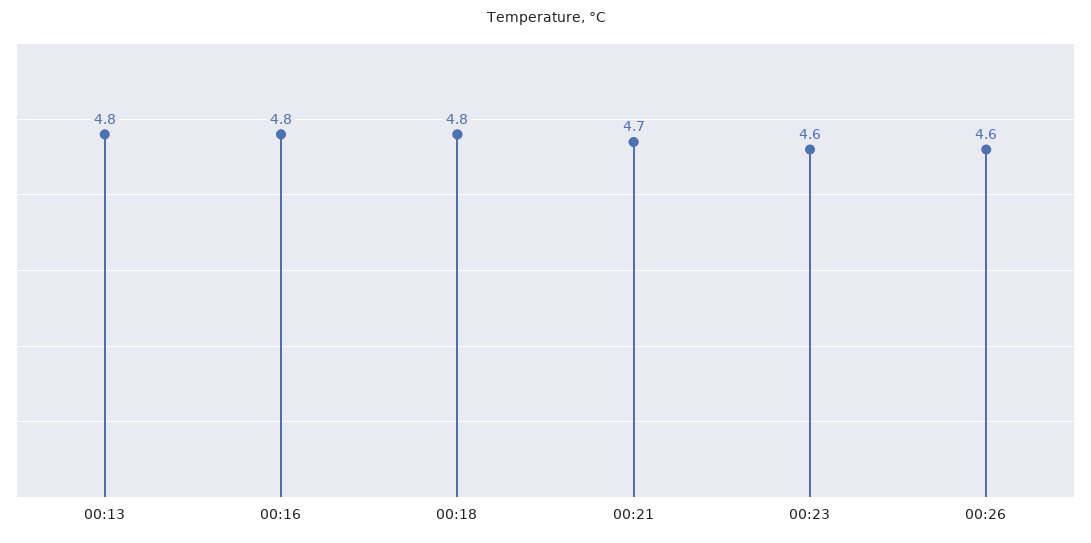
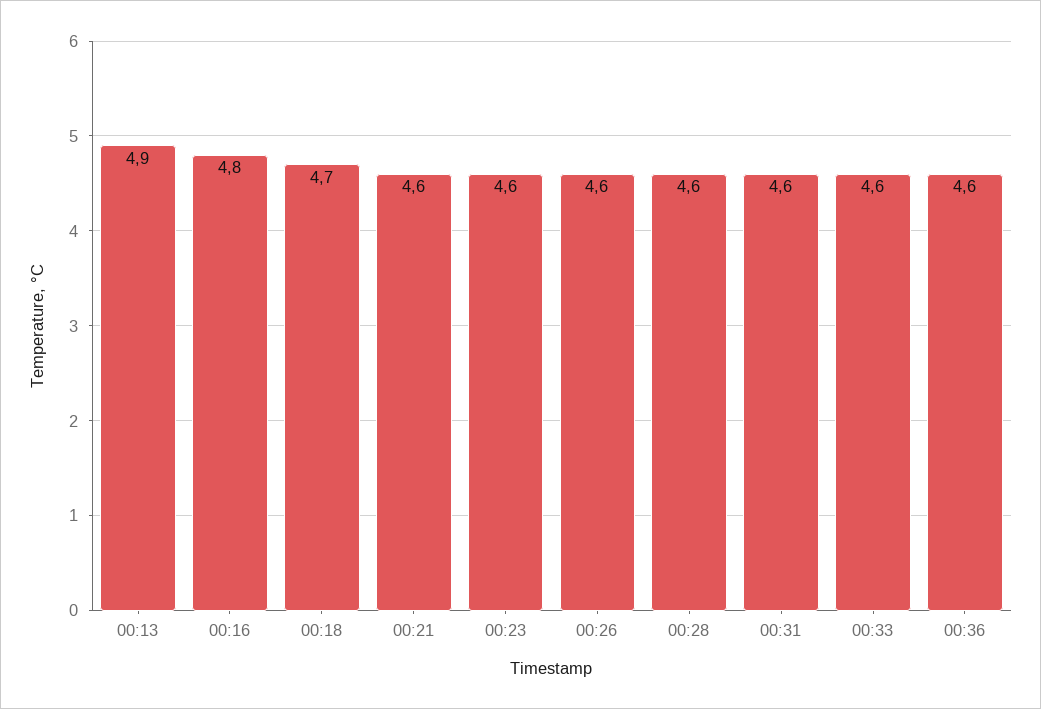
00:13: 4.8 -> 4.9
00:18: 4.8 -> 4.7
00:21: 4.7 -> 4.6
00:28: none -> 4.6
00:31: none -> 4.6
00:33: none -> 4.6
00:36: none -> 4.6

